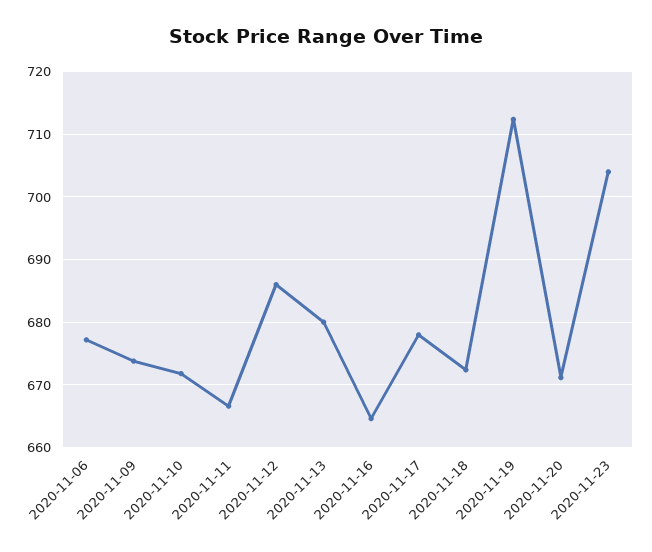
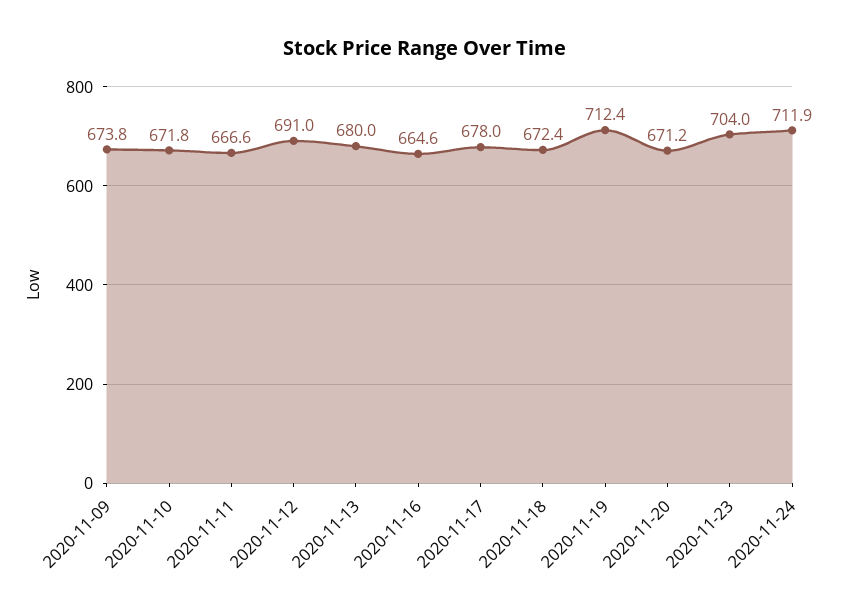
2020-11-06: 677 -> none
2020-11-12: 686 -> 691
2020-11-24: none -> 711.9

